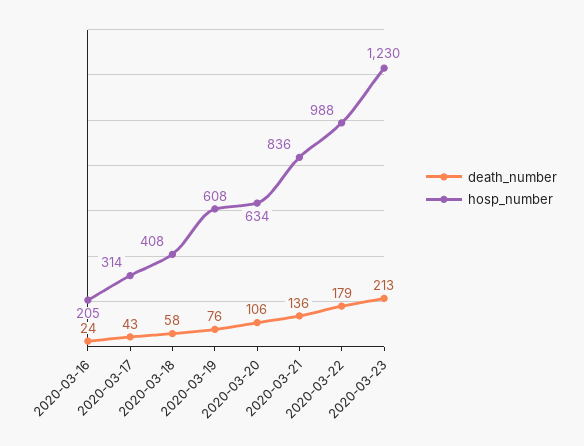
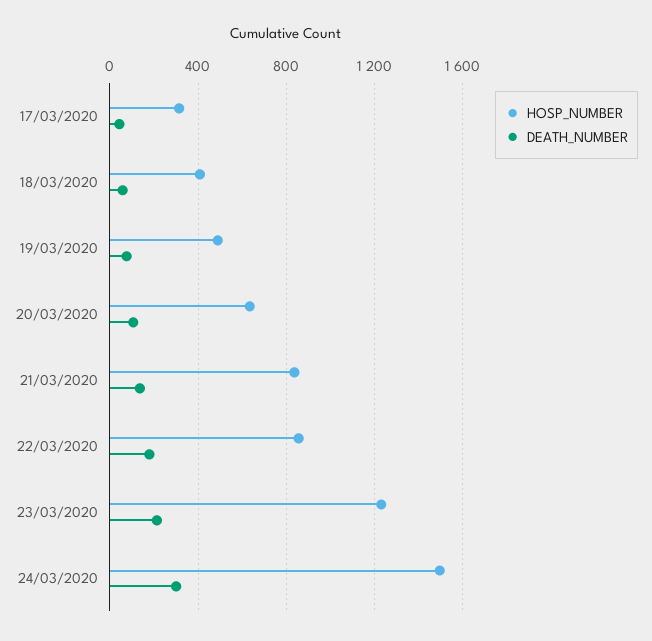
death_number, 2020-03-16: 24 -> none
hosp_number, 2020-03-16: 205 -> none
hosp_number, 2020-03-19: 608 -> 500
hosp_number, 2020-03-22: 988 -> 850
hosp_number, 24/03/2020: none -> 1500
death_number, 24/03/2020: none -> 300

